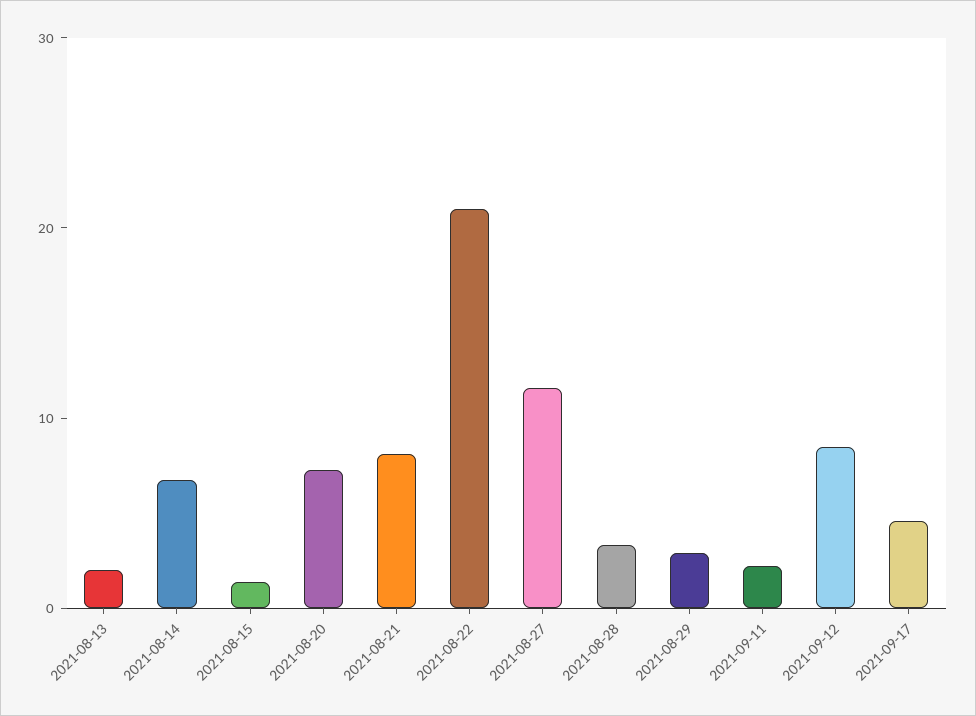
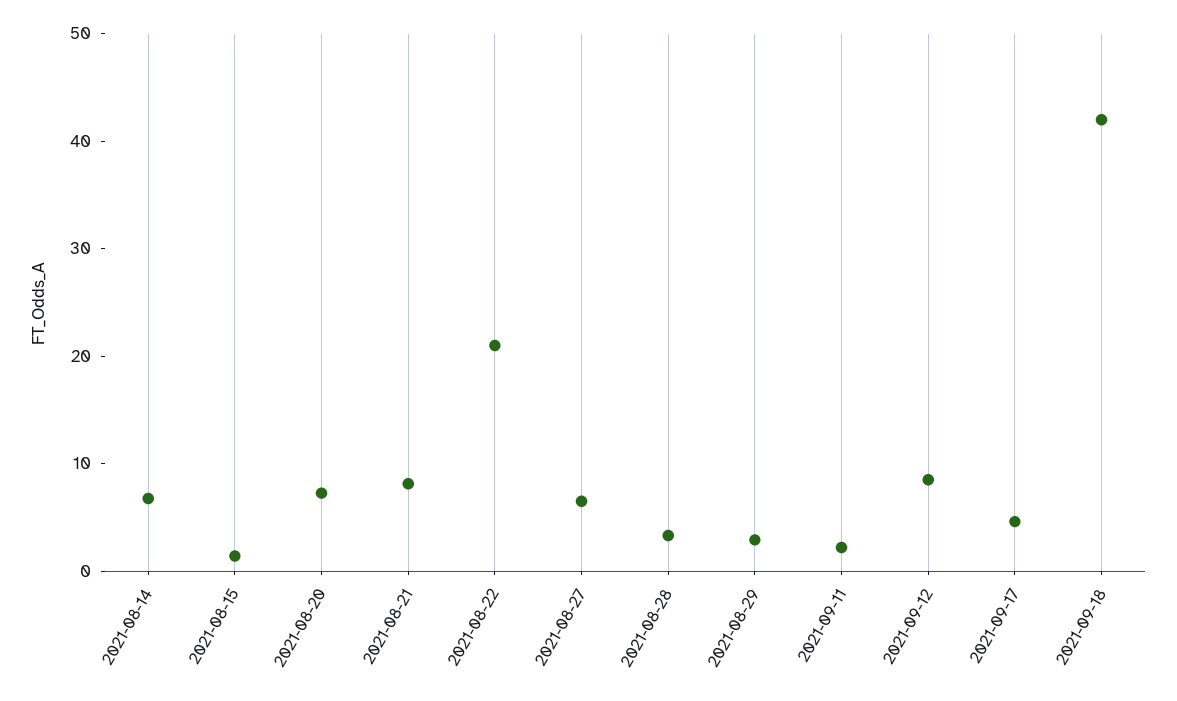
2021-08-13: 2 -> none
2021-08-27: 12 -> 6
2021-09-18: none -> 42

